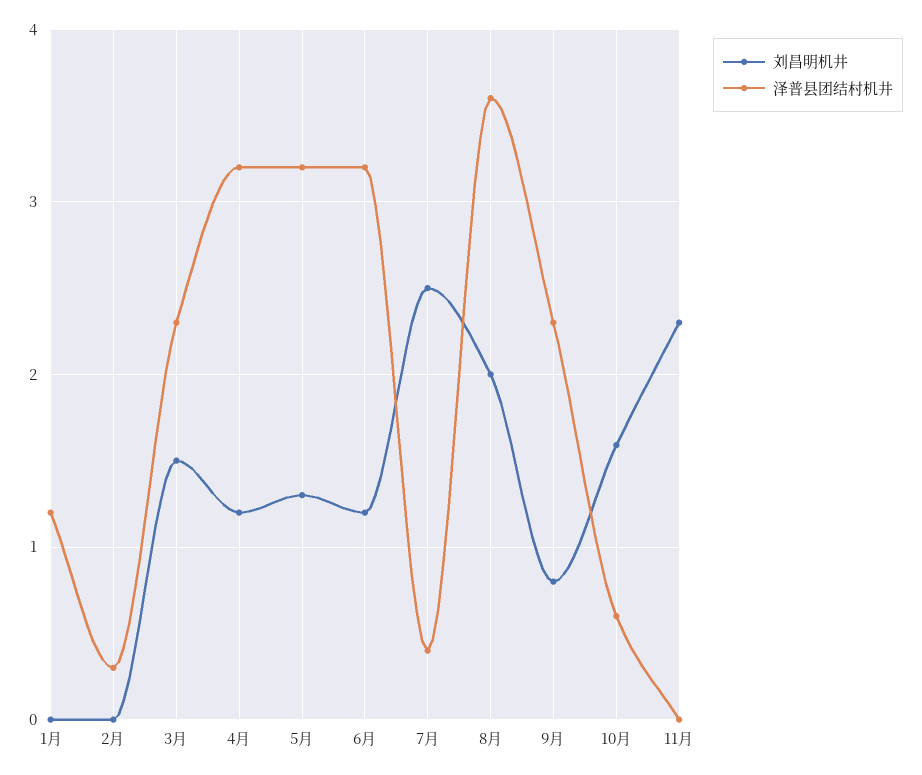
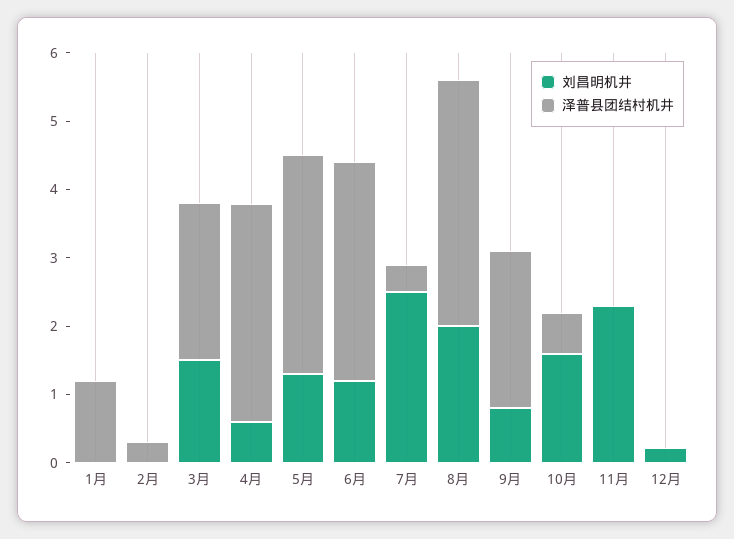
刘昌明机井, 4月: 1.2 -> 0.6
刘昌明机井, 12月: none -> 0.2
泽普县团结村机井, 12月: none -> 0

